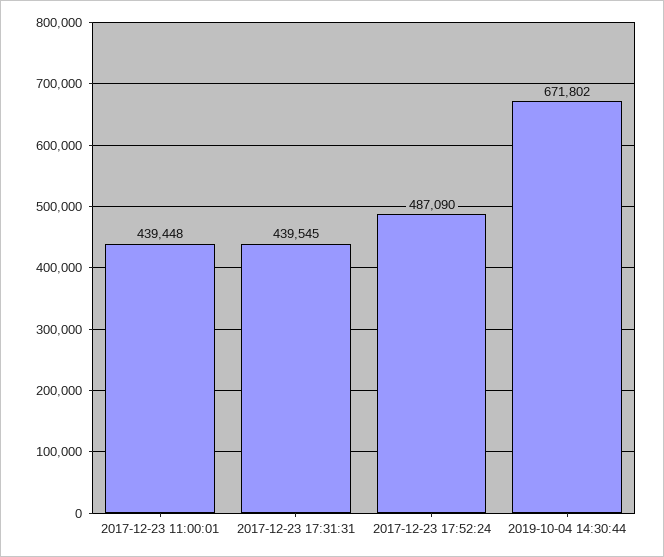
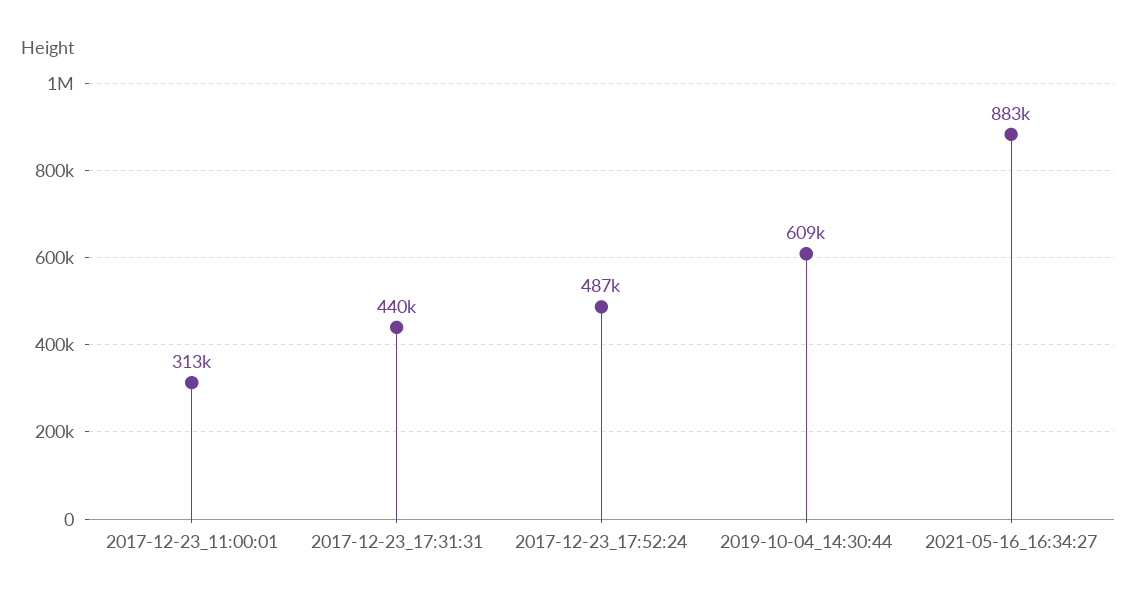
2017-12-23 11:00:01: 439448 -> 313000
2019-10-04 14:30:44: 671802 -> 609000
2021-05-16_16:34:27: none -> 883000

